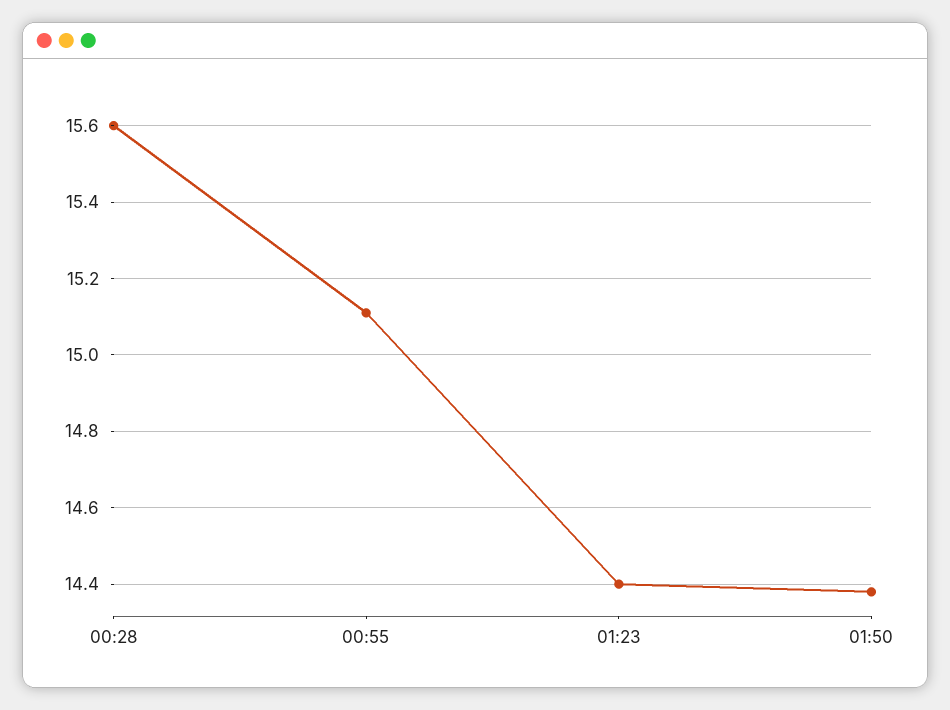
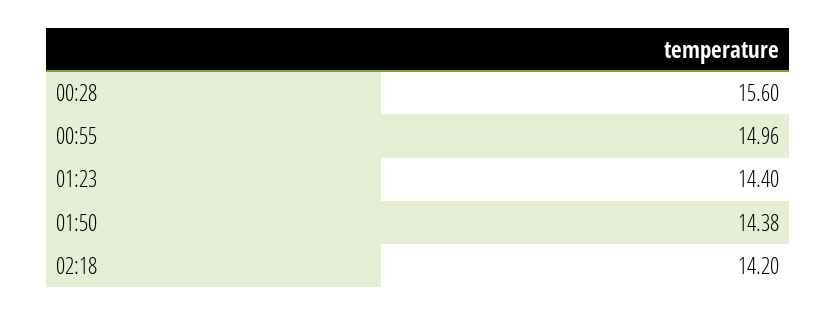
00:55: 15.1 -> 14.96
02:18: none -> 14.2

